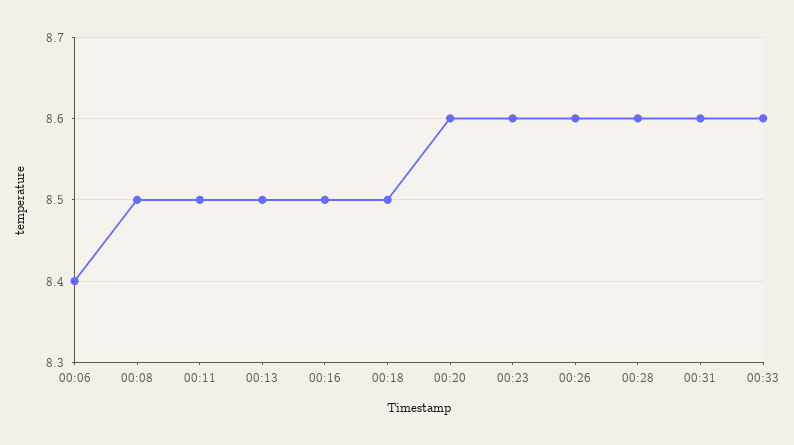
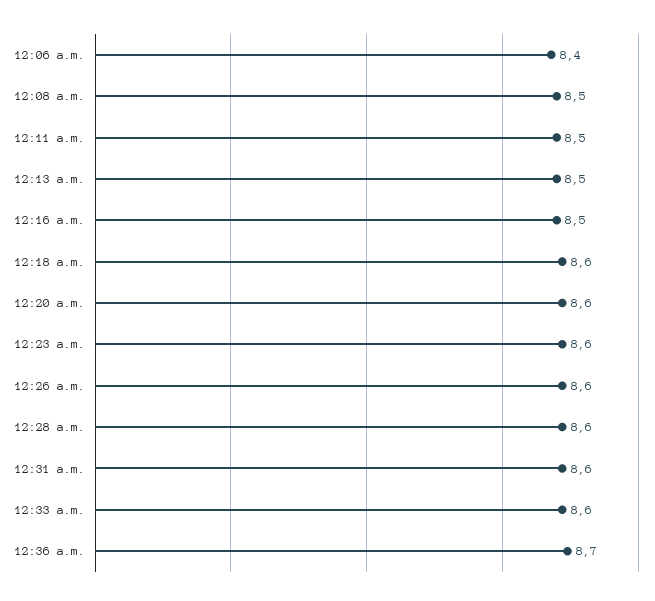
00:18: 8.5 -> 8.6
12:36 a.m.: none -> 8.7

